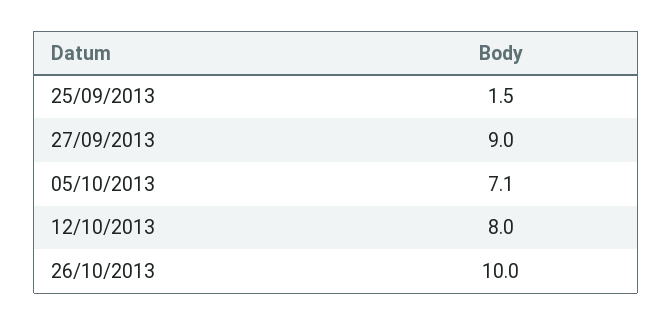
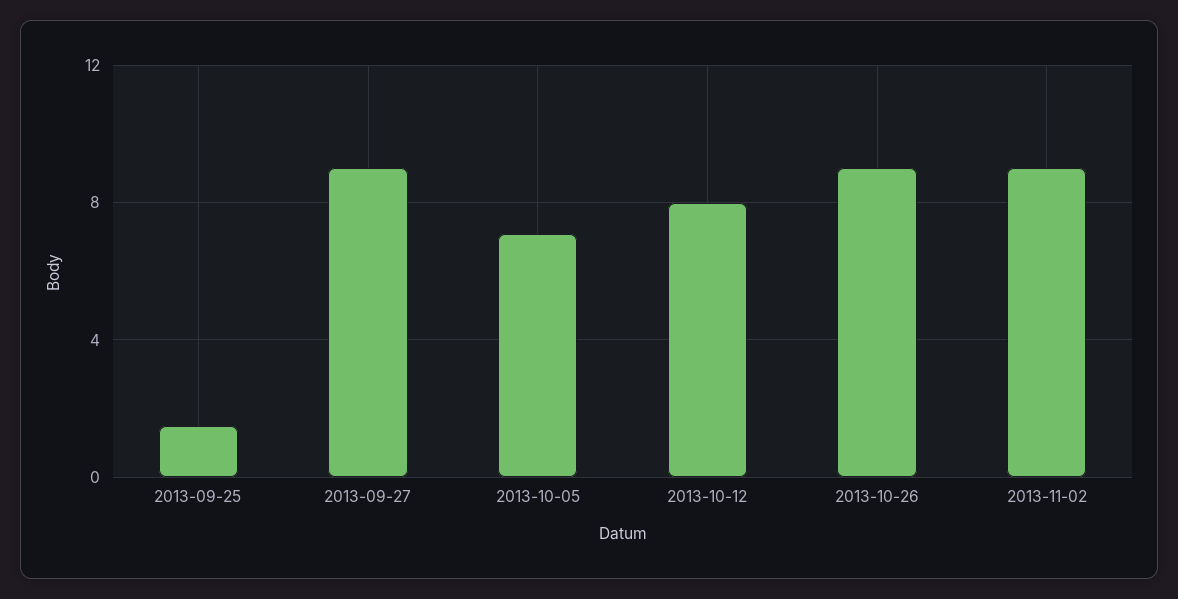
26/10/2013: 10 -> 9
2013-11-02: none -> 9

